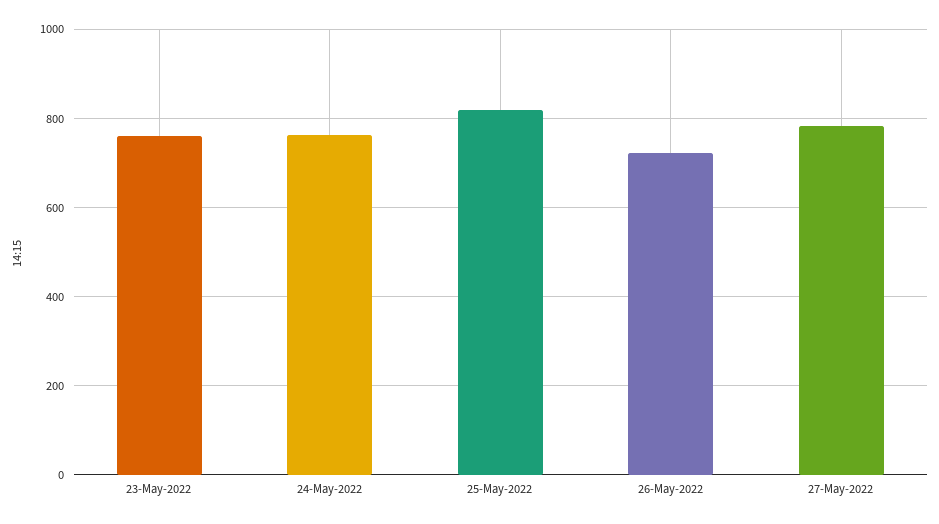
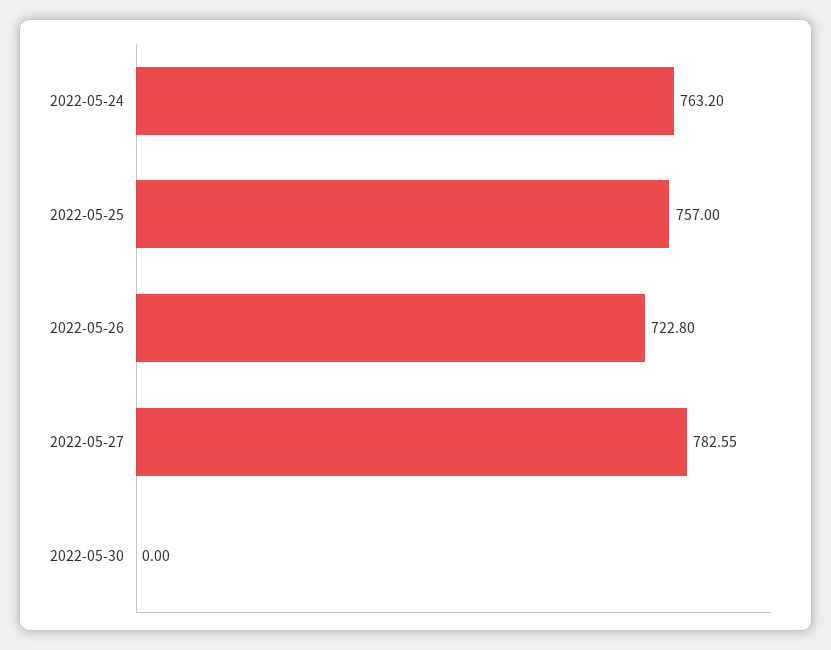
23-May-2022: 760 -> none
25-May-2022: 820 -> 757
2022-05-30: none -> 0

